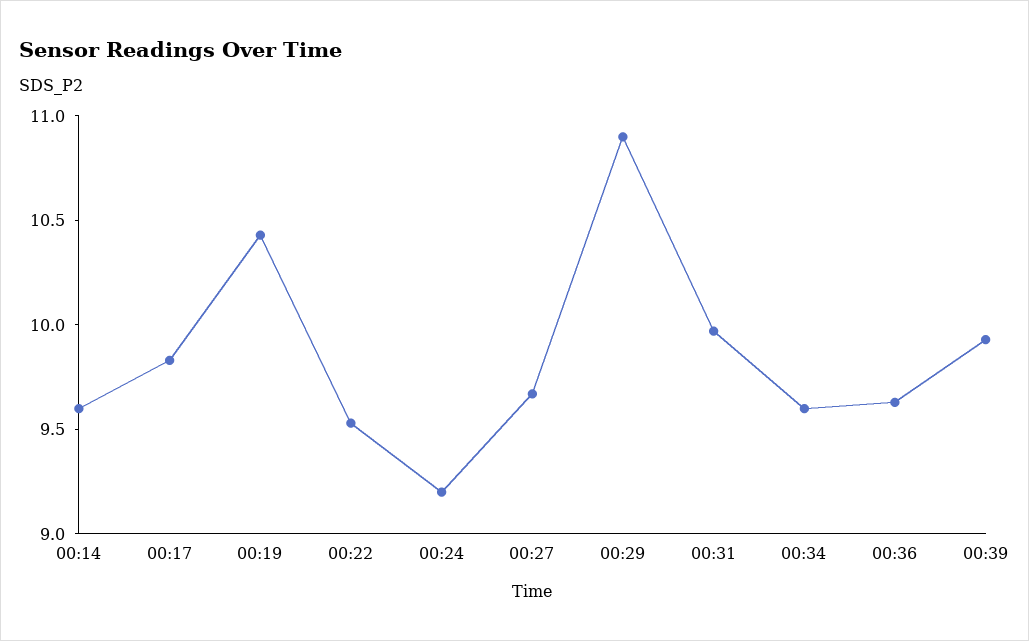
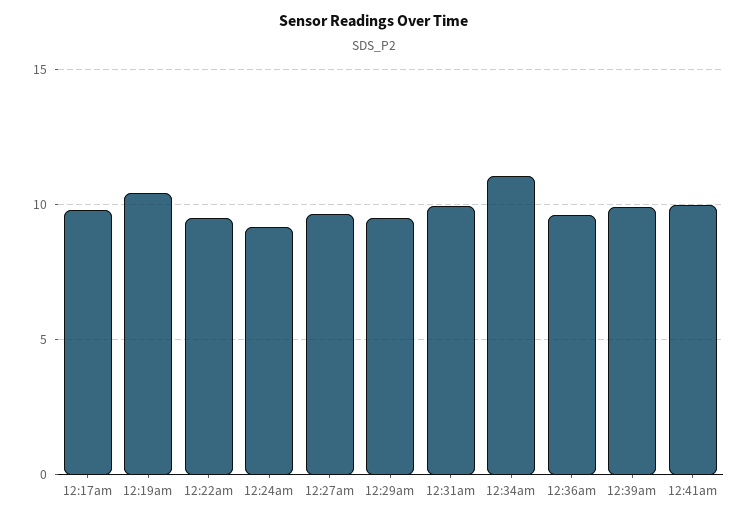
00:14: 9.6 -> none
00:29: 10.9 -> 9.5
00:34: 9.6 -> 11
12:41am: none -> 10

